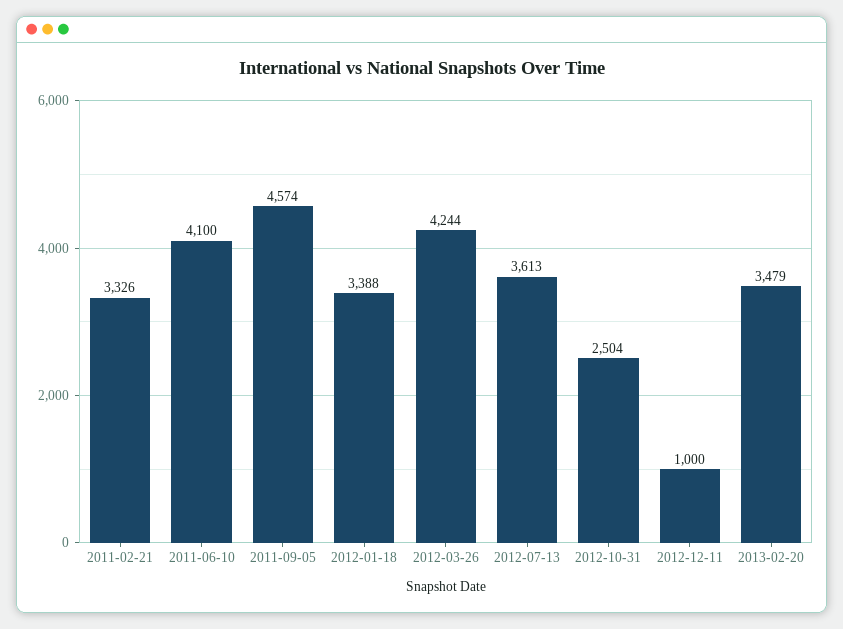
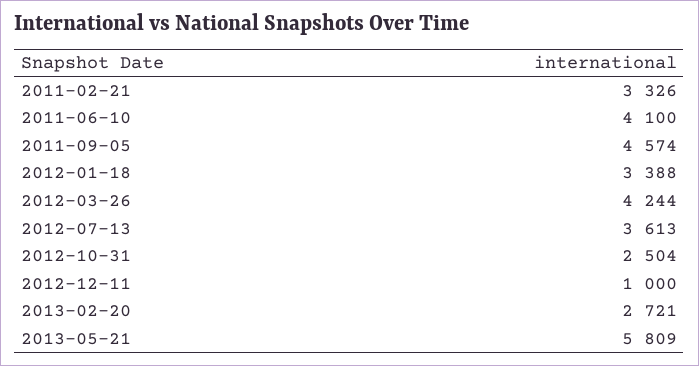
2013-02-20: 3479 -> 2721
2013-05-21: none -> 5809

